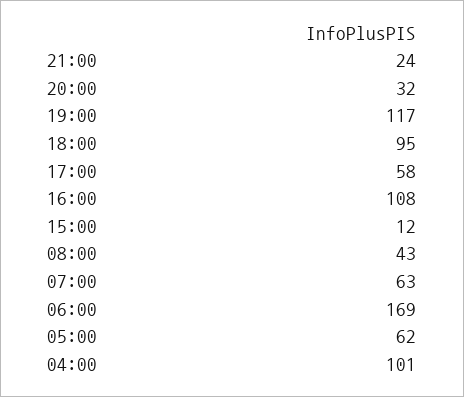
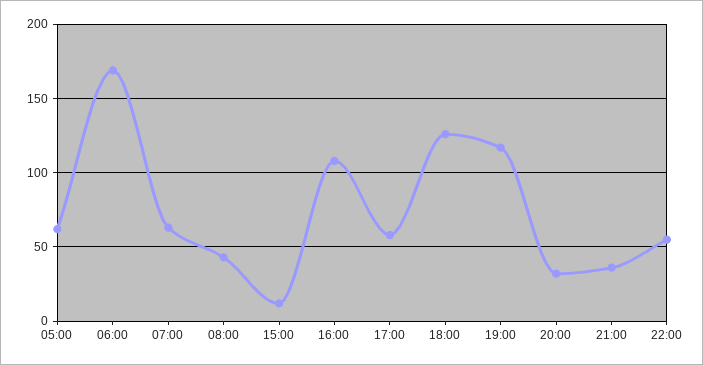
21:00: 24 -> 35
18:00: 95 -> 125
04:00: 101 -> none
22:00: none -> 55

